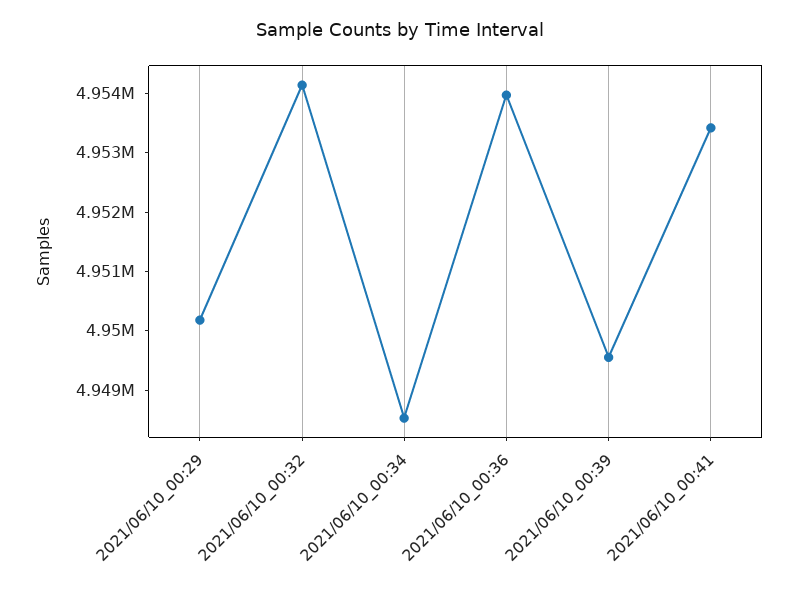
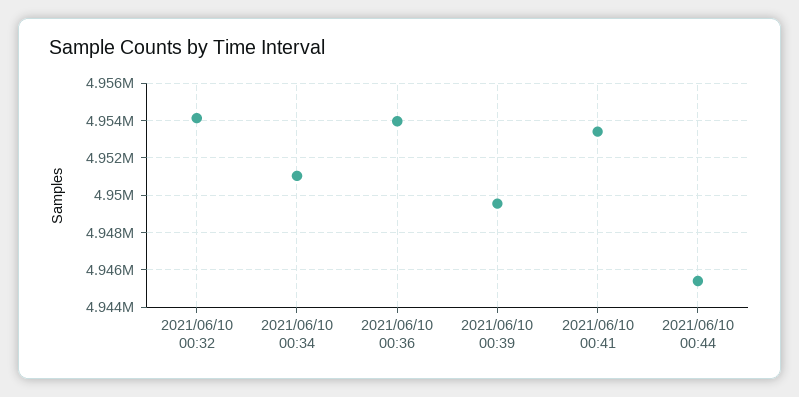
2021/06/10_00:29: 4950200 -> none
2021/06/10_00:34: 4948600 -> 4951000
2021/06/10 00:44: none -> 4945500

